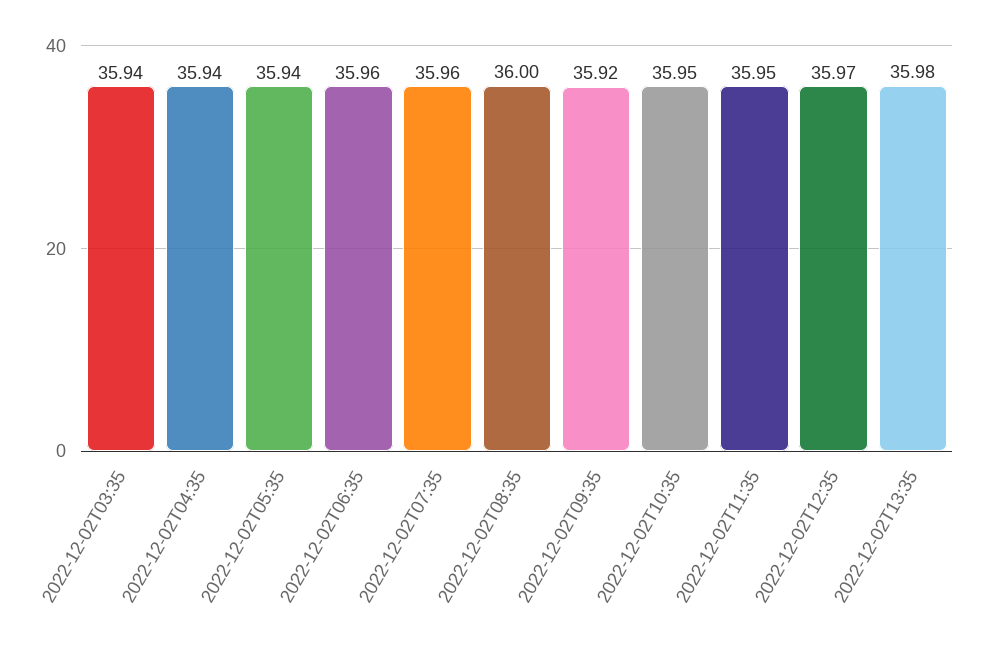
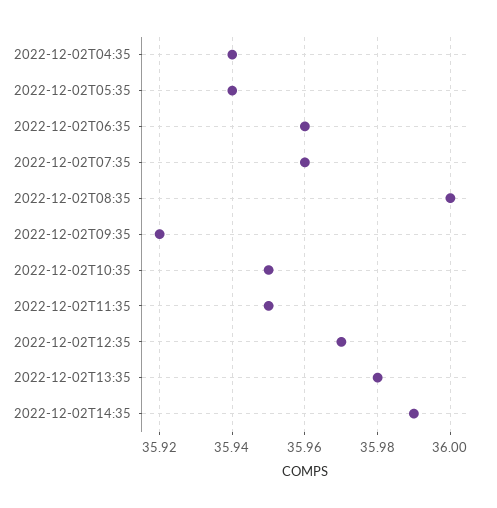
2022-12-02T03:35: 35.94 -> none
2022-12-02T14:35: none -> 35.99

